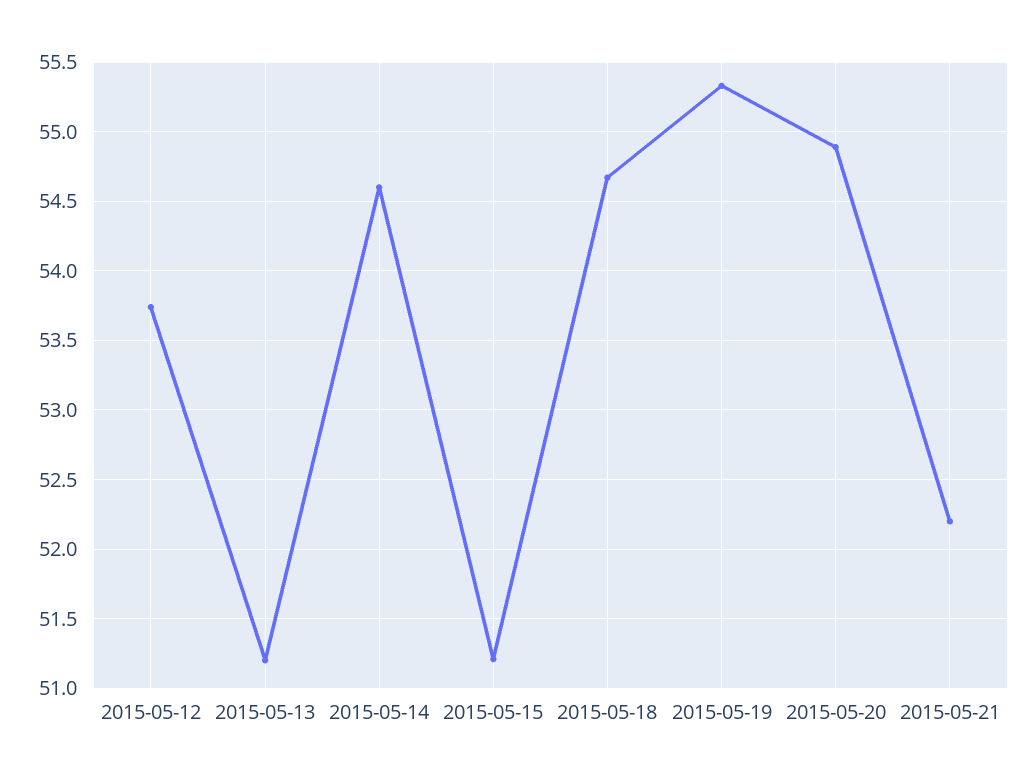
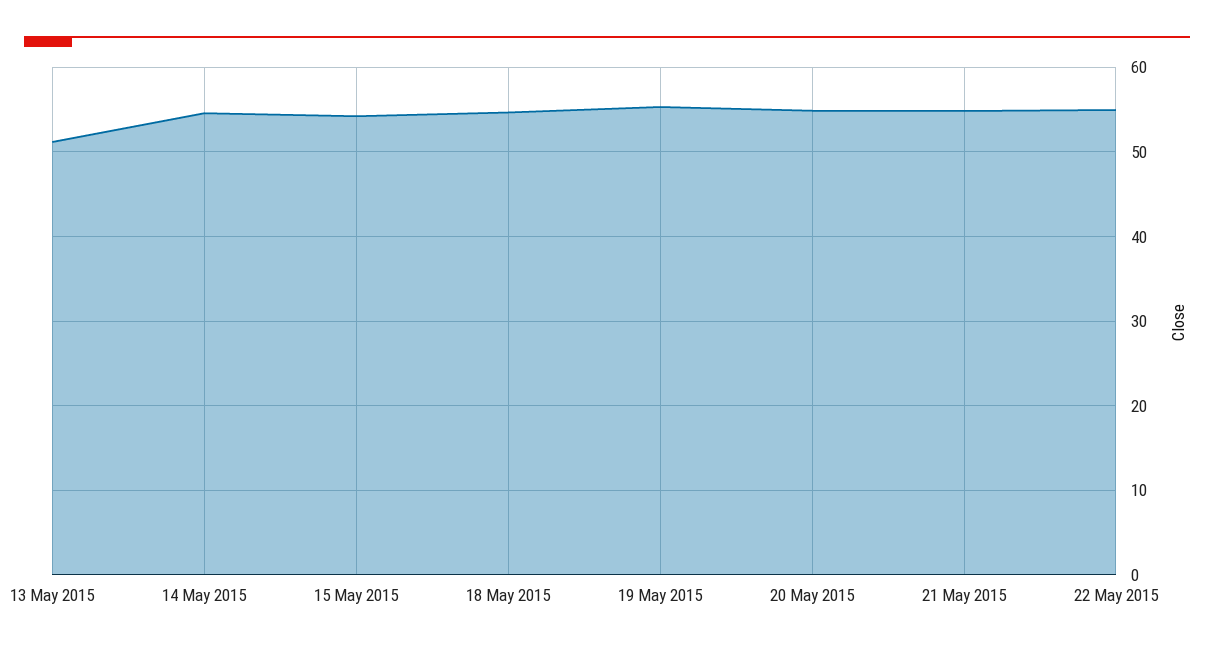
2015-05-12: 53.75 -> none
2015-05-15: 51.2 -> 54
2015-05-21: 52.2 -> 55
22 May 2015: none -> 55

